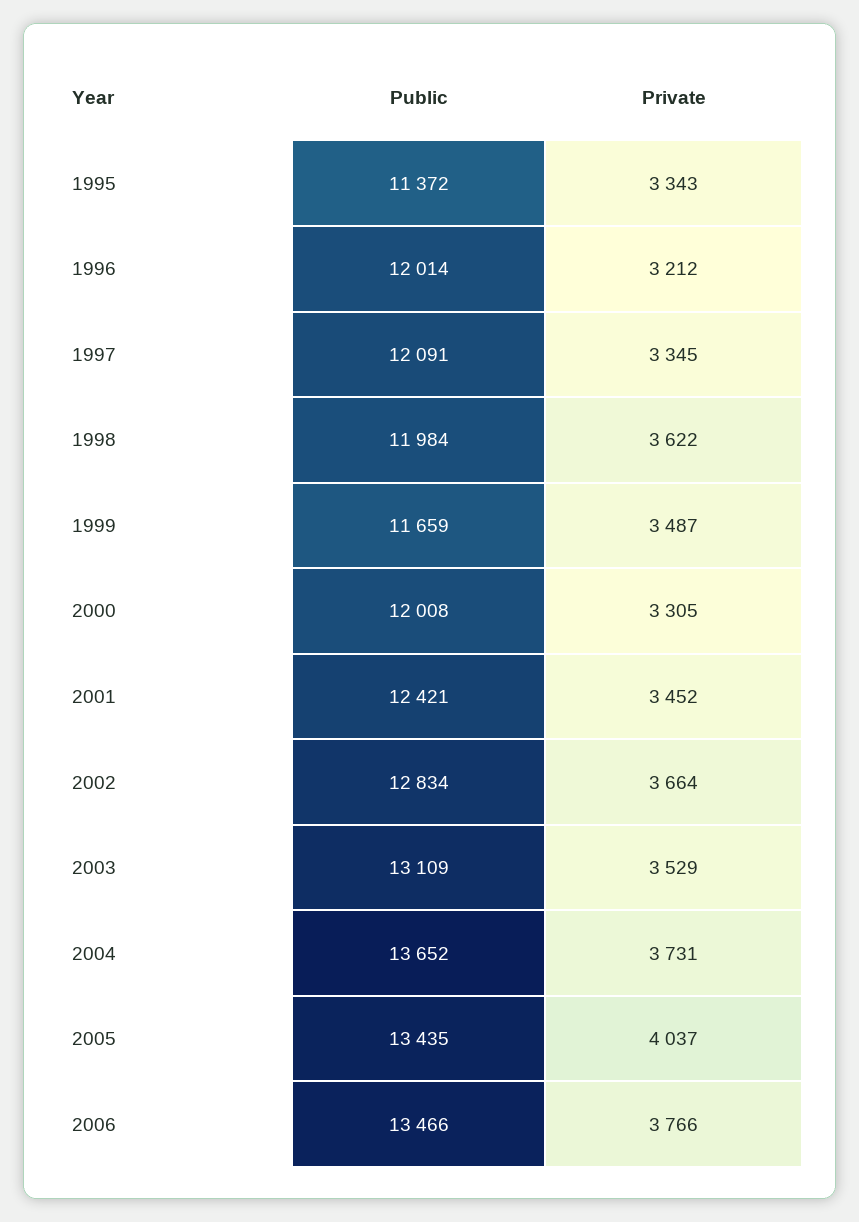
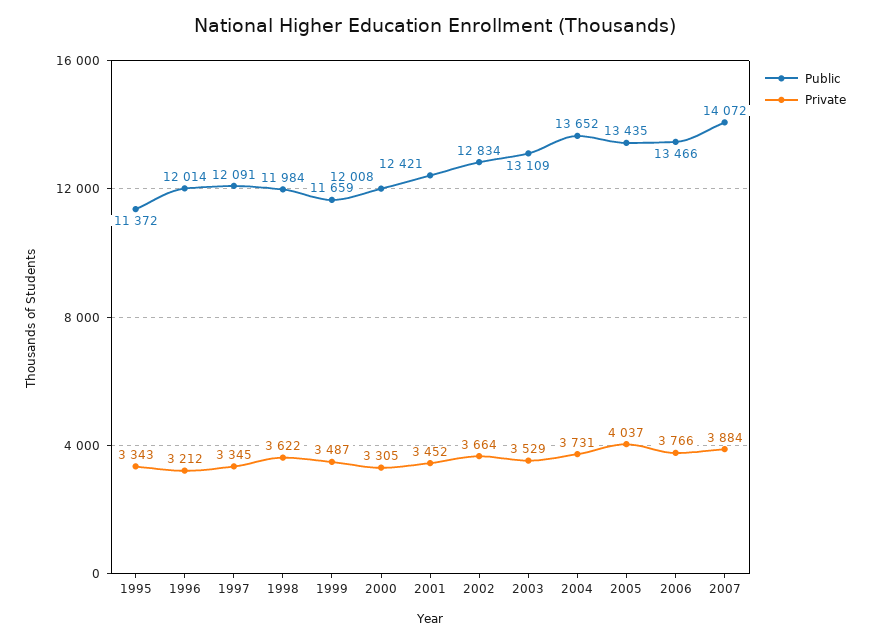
Public, 2007: none -> 14072
Private, 2007: none -> 3884

